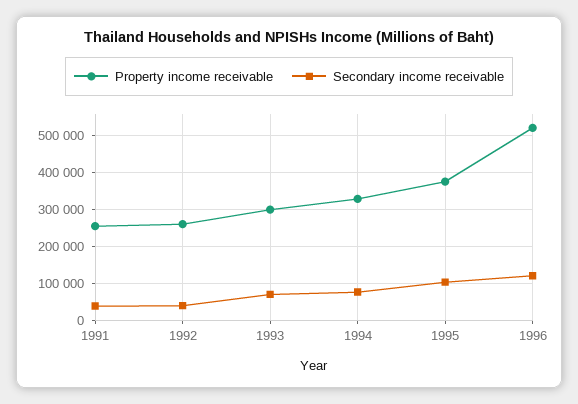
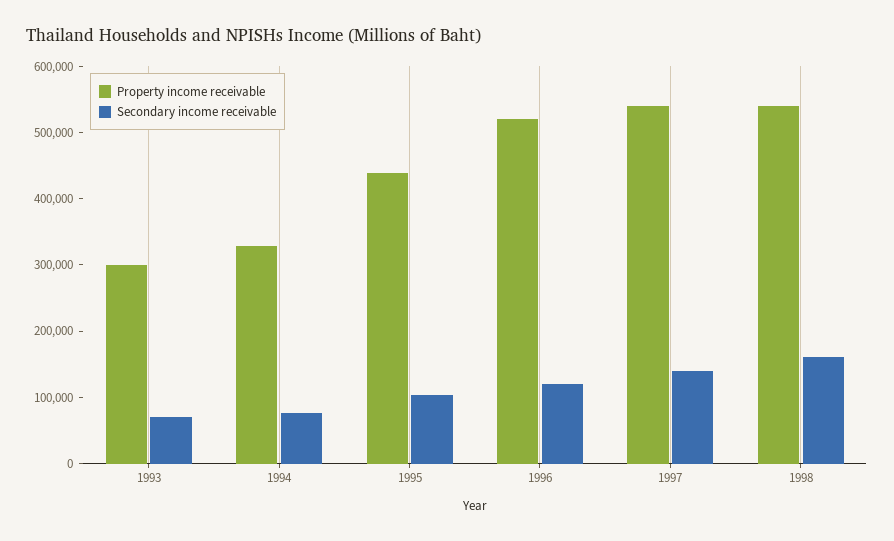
Property income receivable, 1991: 260000 -> none
Secondary income receivable, 1991: 40000 -> none
Property income receivable, 1992: 260000 -> none
Secondary income receivable, 1992: 40000 -> none
Property income receivable, 1995: 380000 -> 440000
Property income receivable, 1997: none -> 540000
Secondary income receivable, 1997: none -> 140000
Property income receivable, 1998: none -> 540000
Secondary income receivable, 1998: none -> 160000

